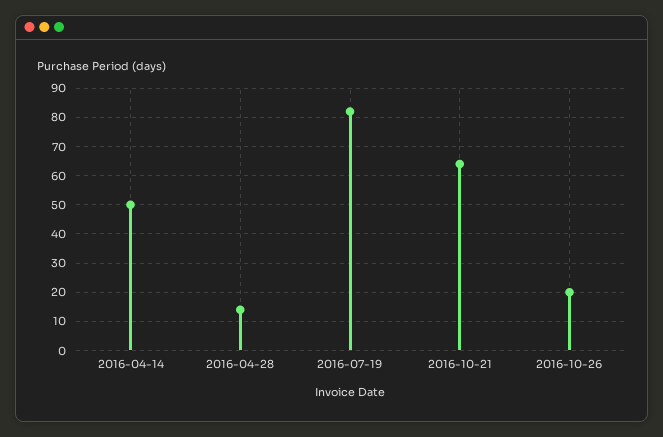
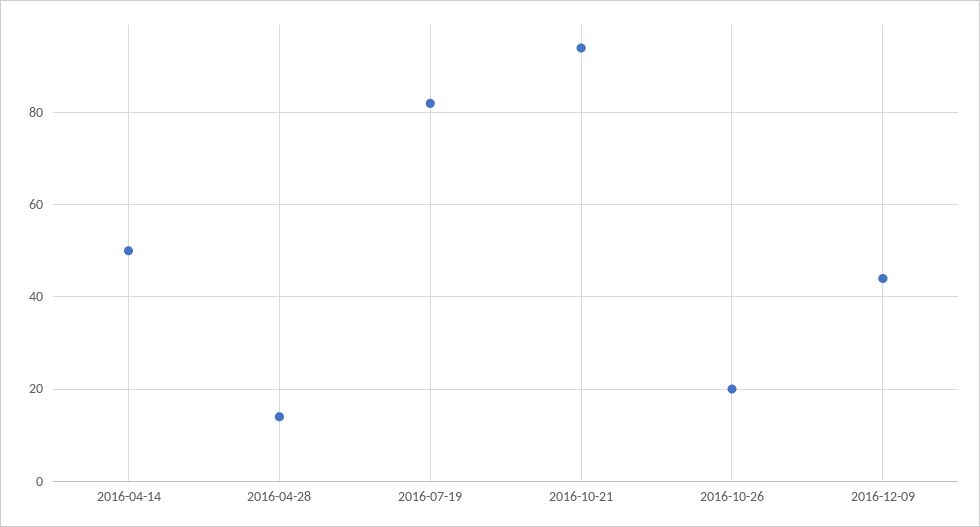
2016-10-21: 65 -> 95
2016-12-09: none -> 45

